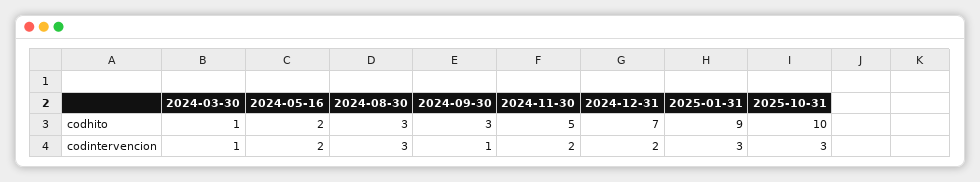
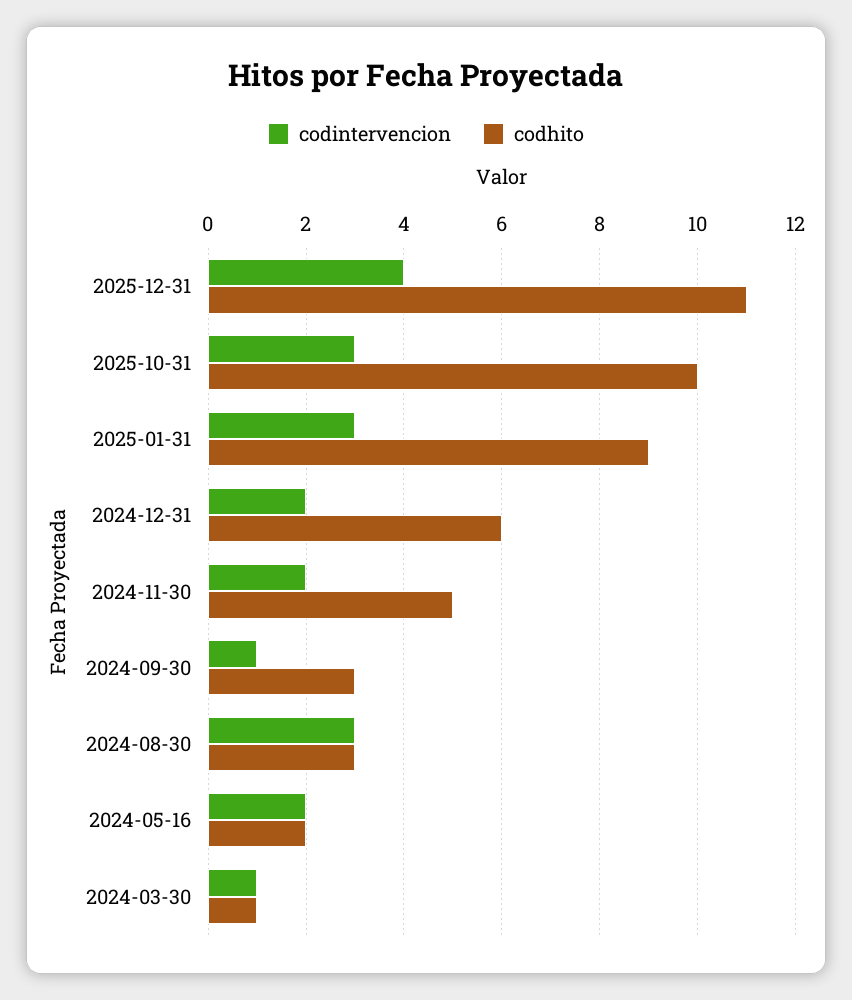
codhito, 2024-12-31: 7 -> 6
codintervencion, 2025-12-31: none -> 4
codhito, 2025-12-31: none -> 11

